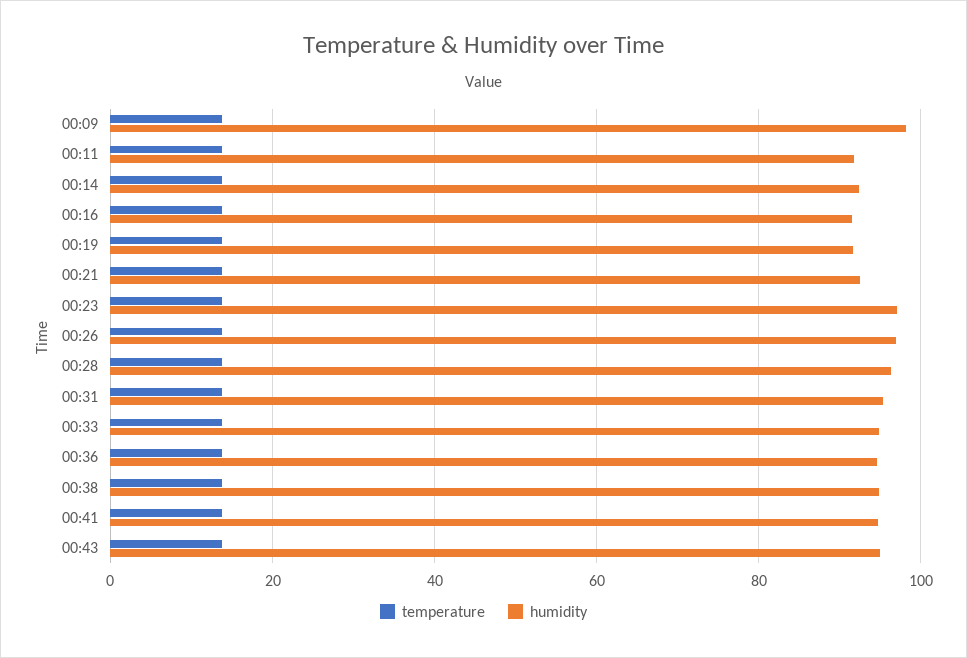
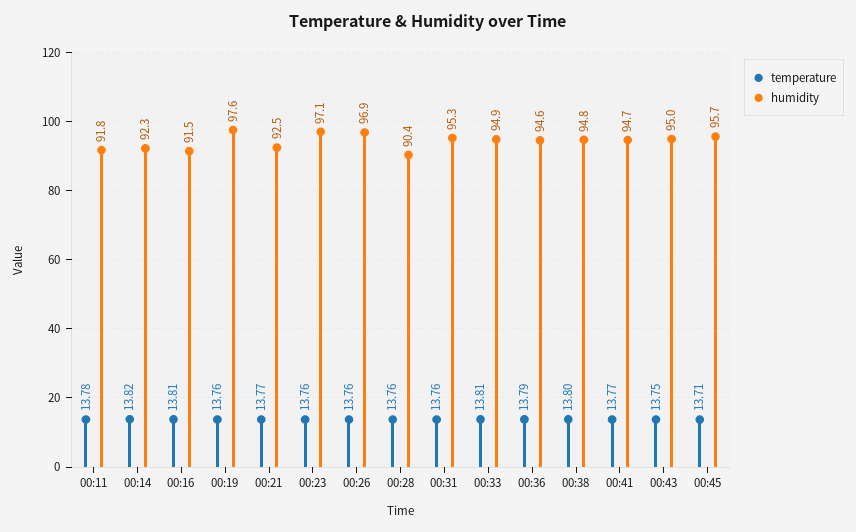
temperature, 00:09: 14 -> none
humidity, 00:09: 98 -> none
humidity, 00:19: 92 -> 97.6
humidity, 00:28: 96 -> 90.4
temperature, 00:45: none -> 13.71
humidity, 00:45: none -> 95.7

